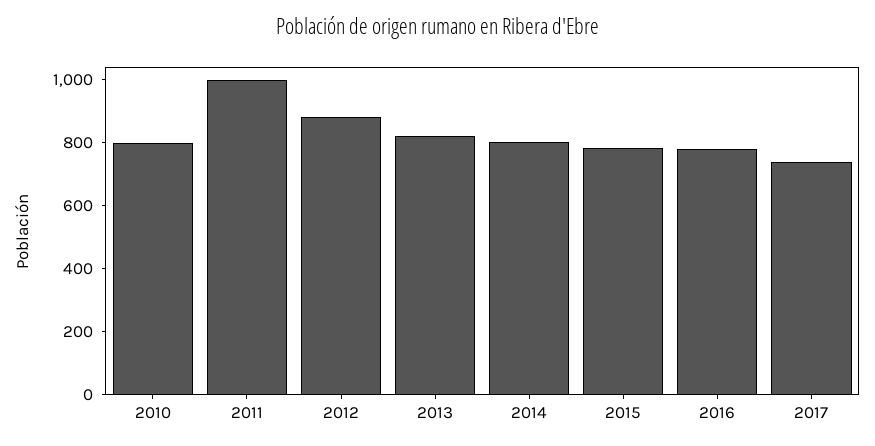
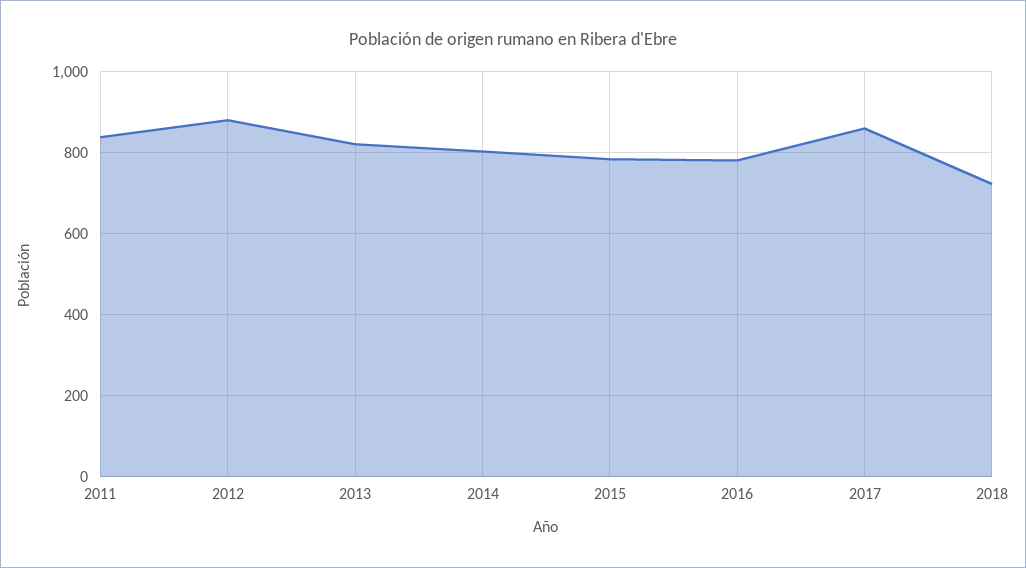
2010: 800 -> none
2011: 1000 -> 840
2017: 750 -> 860
2018: none -> 720

